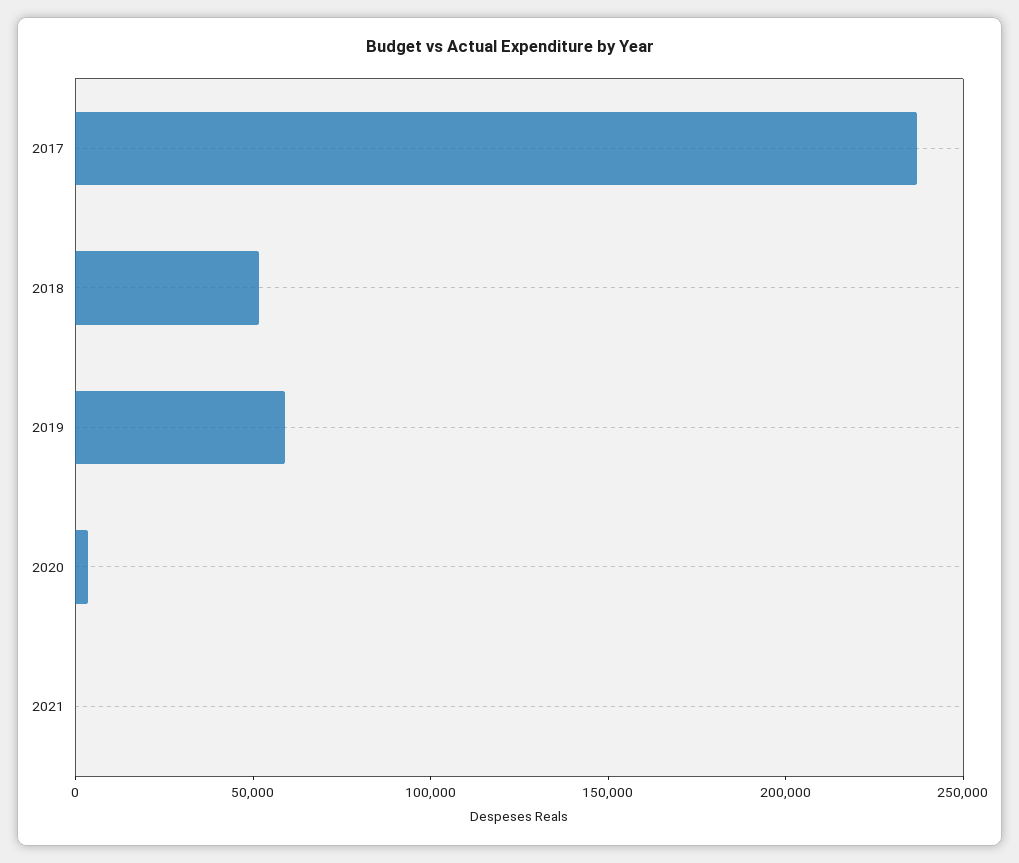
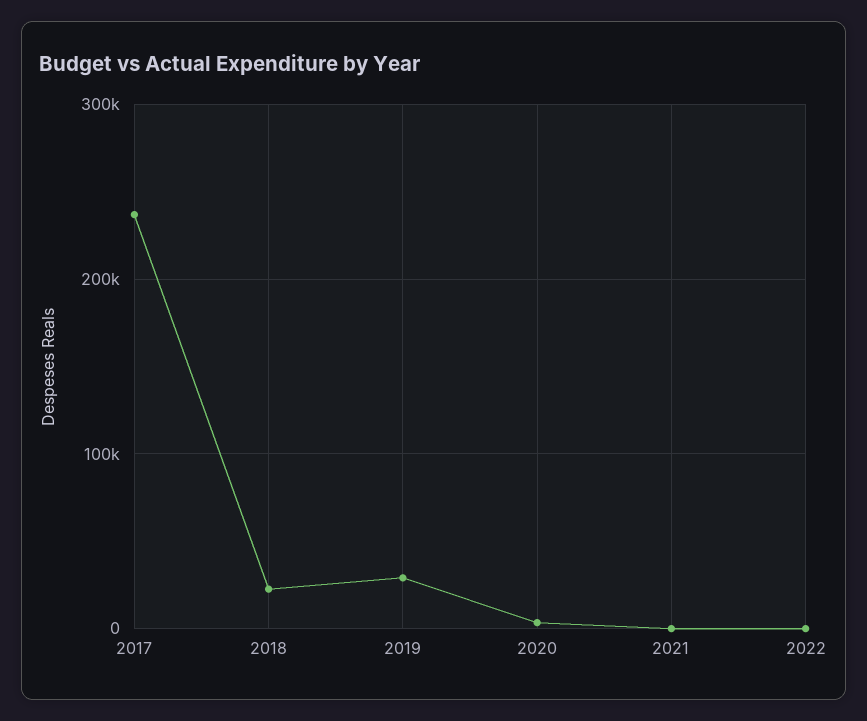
2018: 50000 -> 20000
2019: 60000 -> 30000
2022: none -> 0

